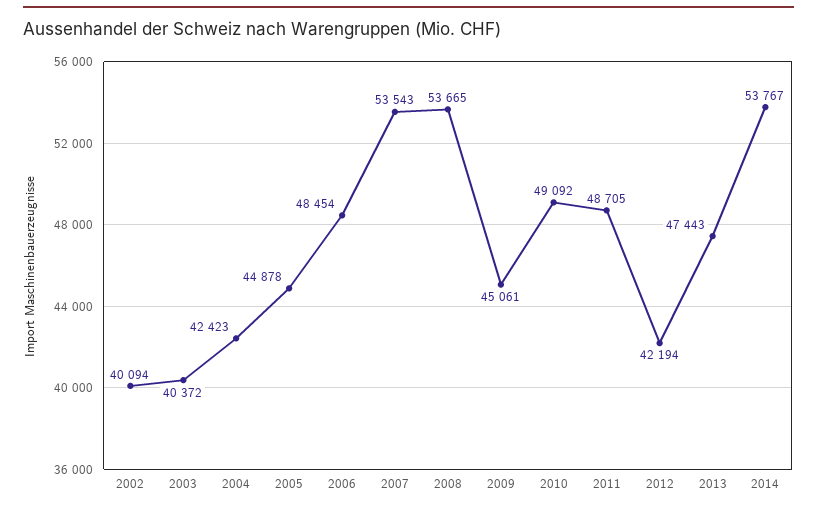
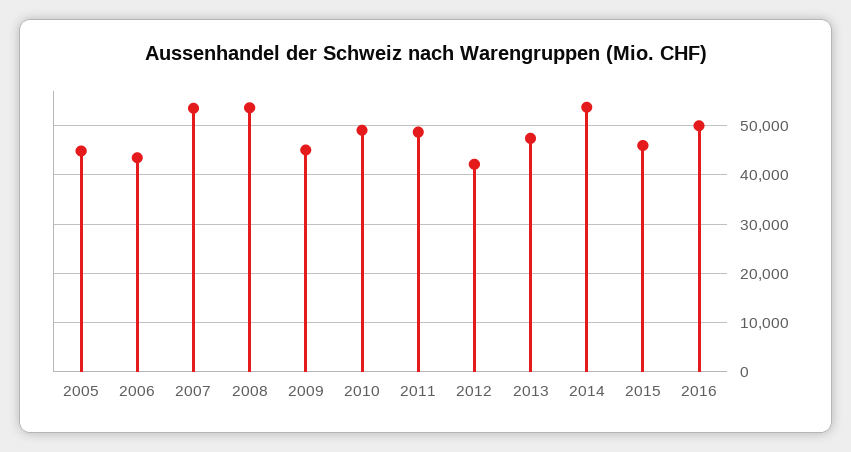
2002: 40094 -> none
2003: 40372 -> none
2004: 42423 -> none
2006: 48454 -> 44000
2015: none -> 46000
2016: none -> 50000

